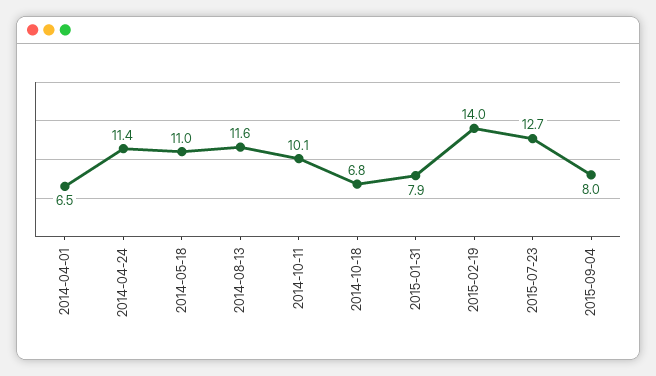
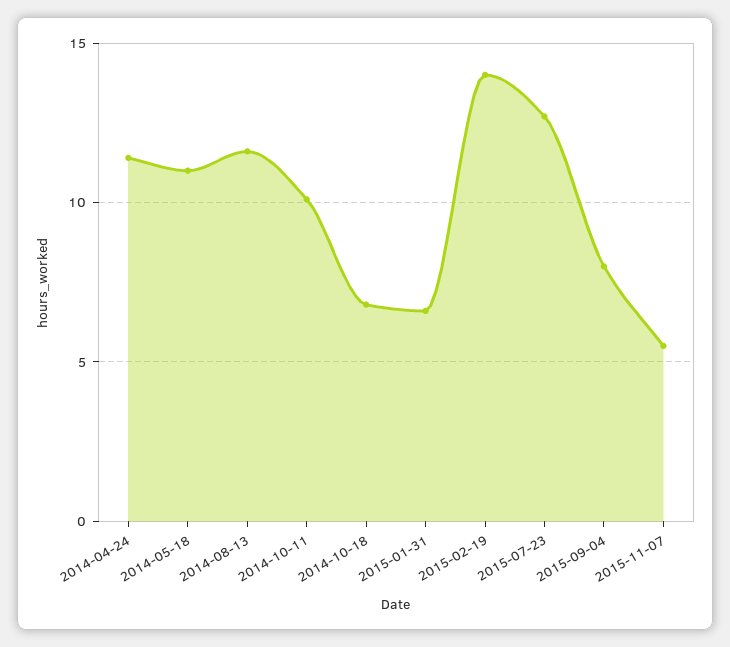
2014-04-01: 6.5 -> none
2015-01-31: 7.9 -> 6.5
2015-11-07: none -> 5.5

